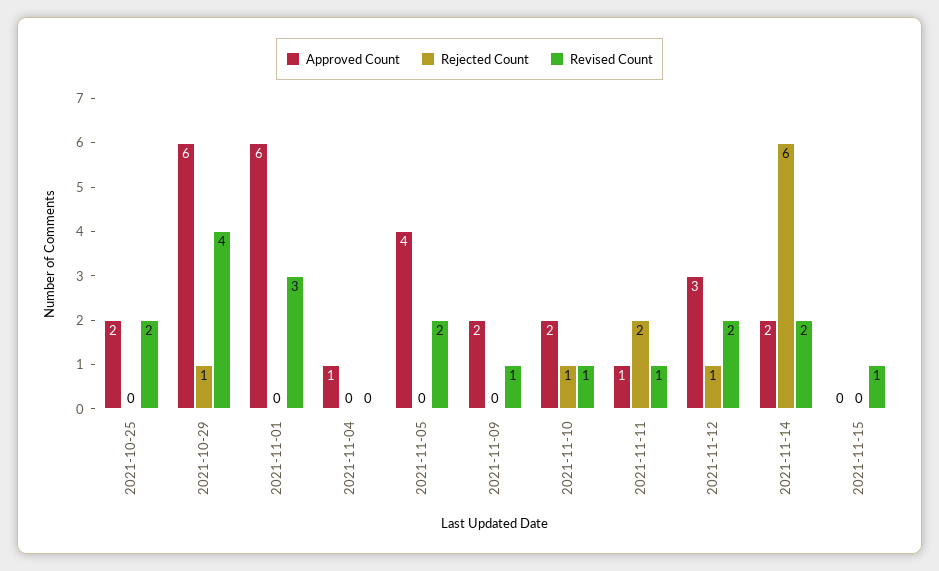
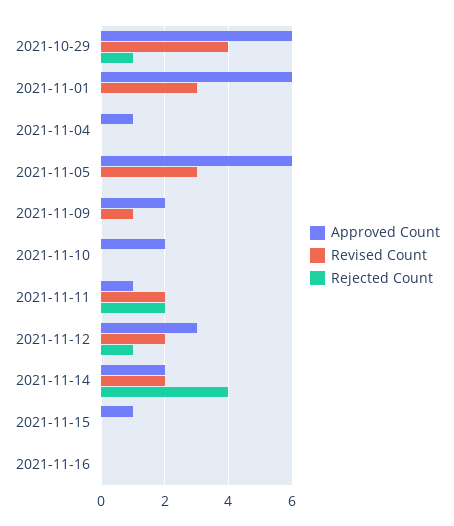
Approved Count, 2021-10-25: 2 -> none
Rejected Count, 2021-10-25: 0 -> none
Revised Count, 2021-10-25: 2 -> none
Approved Count, 2021-11-05: 4 -> 6
Revised Count, 2021-11-05: 2 -> 3
Rejected Count, 2021-11-10: 1 -> 0
Revised Count, 2021-11-10: 1 -> 0
Revised Count, 2021-11-11: 1 -> 2
Rejected Count, 2021-11-14: 6 -> 4
Approved Count, 2021-11-15: 0 -> 1
Revised Count, 2021-11-15: 1 -> 0
Approved Count, 2021-11-16: none -> 0
Revised Count, 2021-11-16: none -> 0
Rejected Count, 2021-11-16: none -> 0

